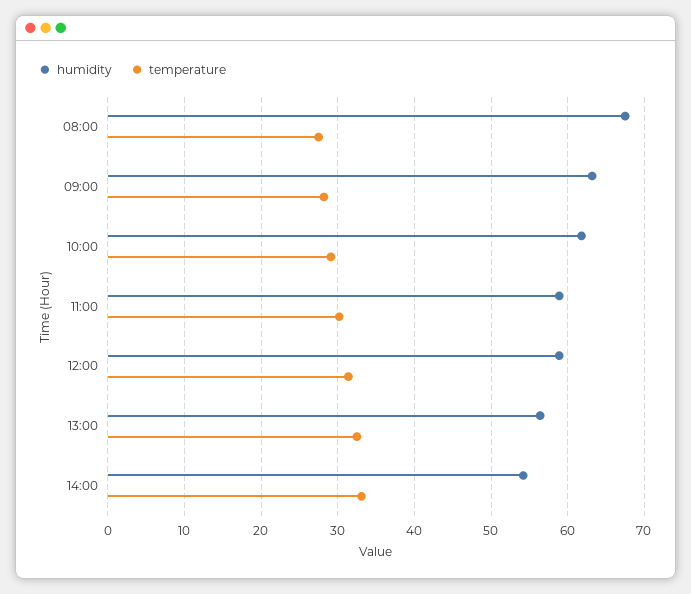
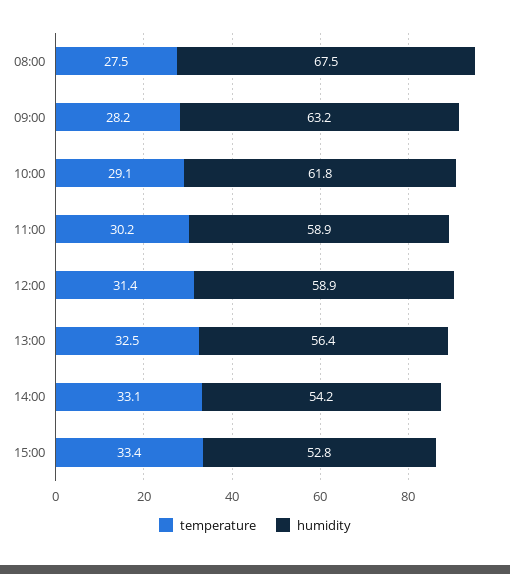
temperature, 15:00: none -> 33.4
humidity, 15:00: none -> 52.8

